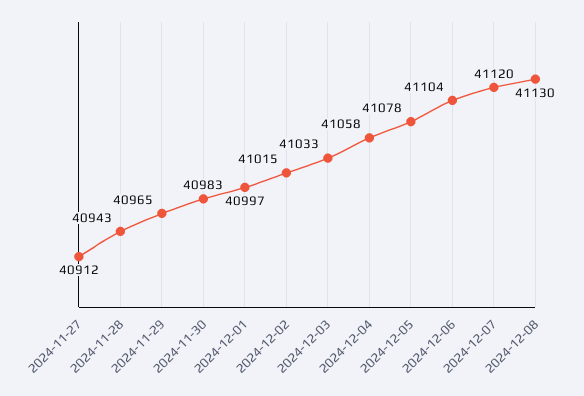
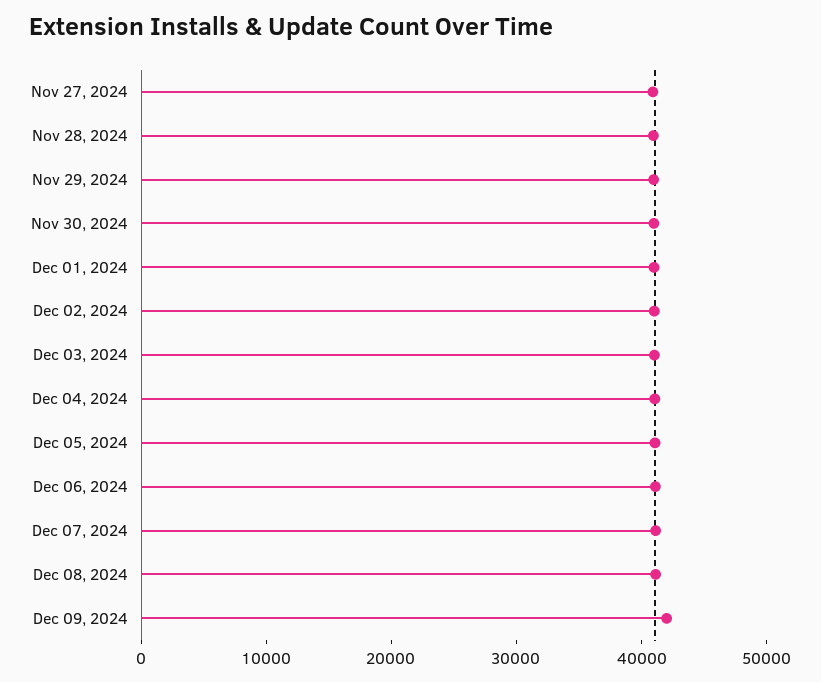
Dec 09, 2024: none -> 42000

